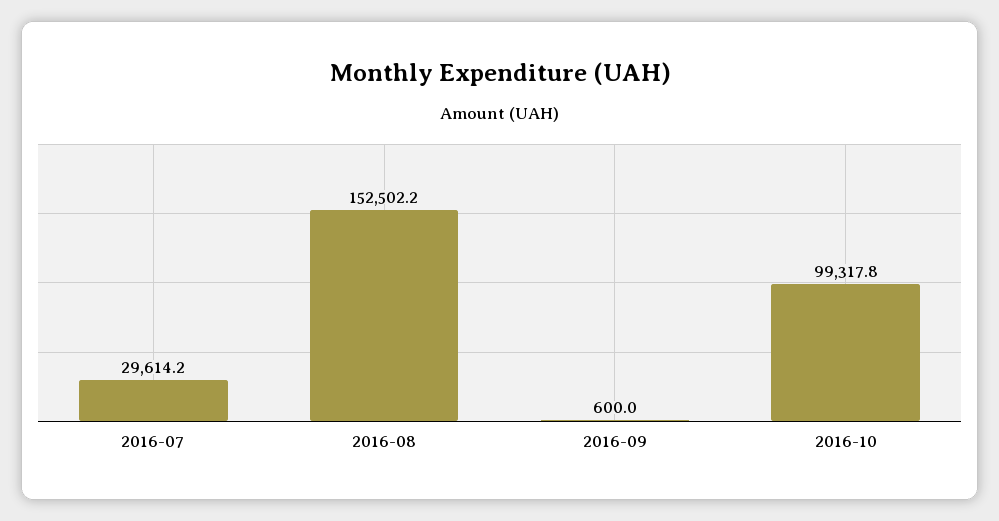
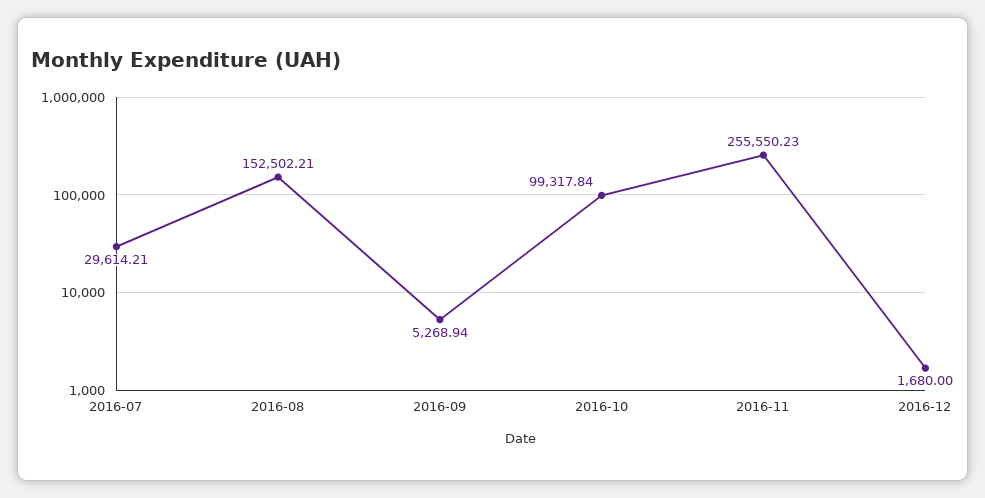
2016-09: 600 -> 5268.94
2016-11: none -> 255550.23
2016-12: none -> 1680

